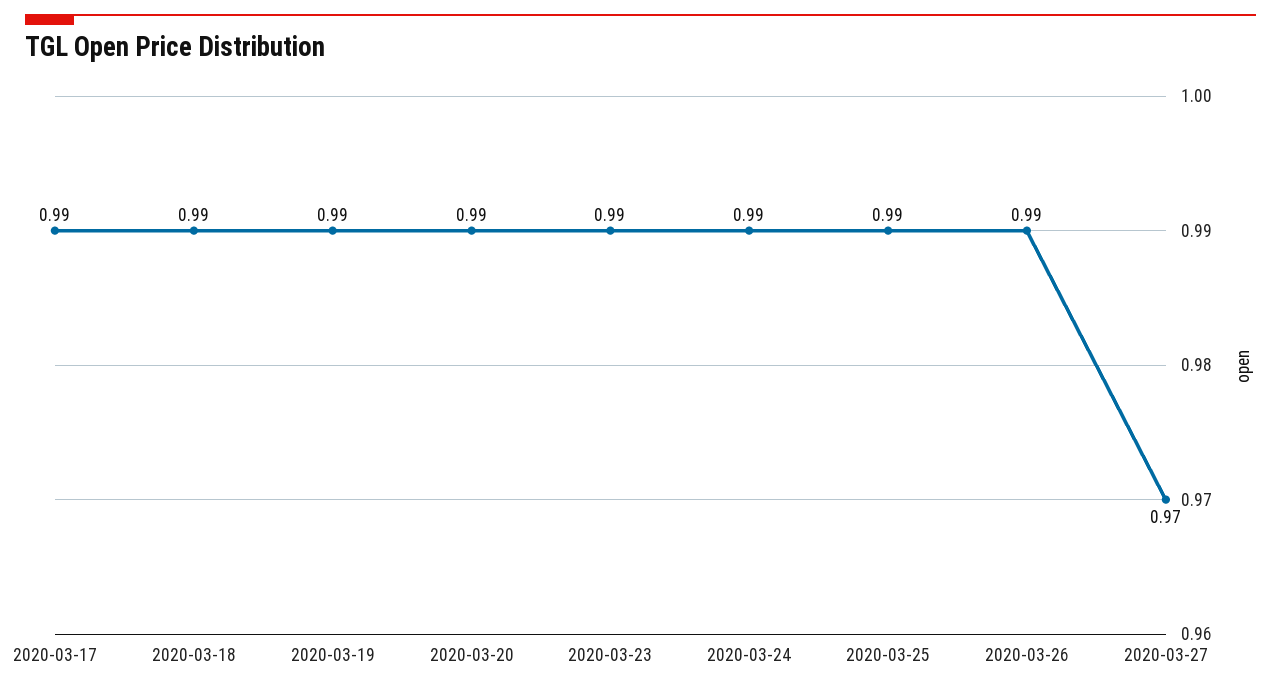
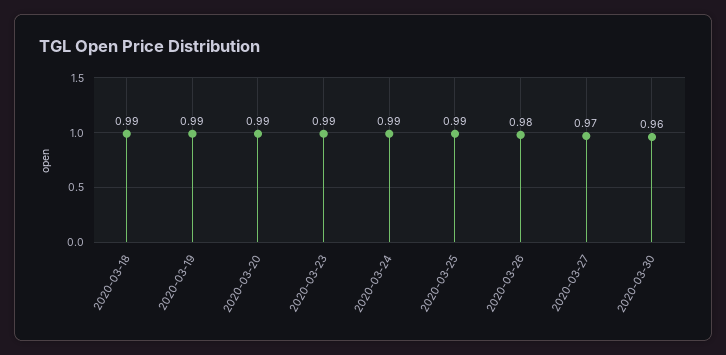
2020-03-17: 0.99 -> none
2020-03-26: 0.99 -> 0.98
2020-03-30: none -> 0.96

